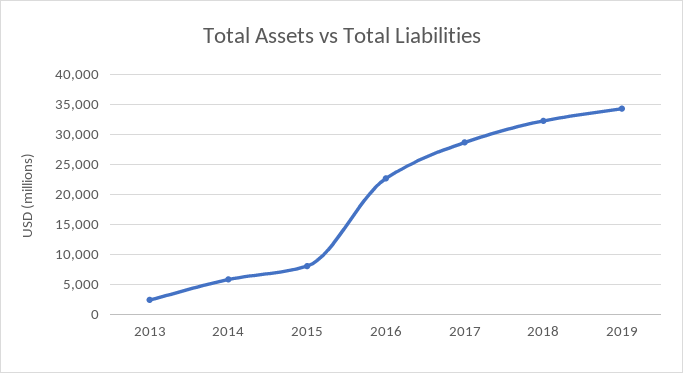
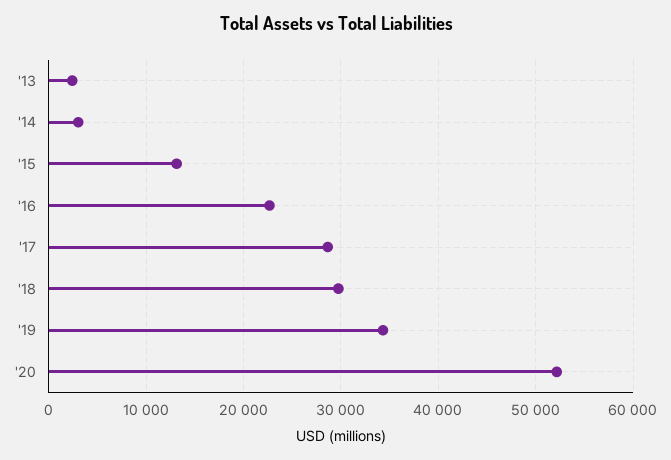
2014: 6000 -> 3000
2015: 8000 -> 13000
2018: 32000 -> 30000
'20: none -> 52000

